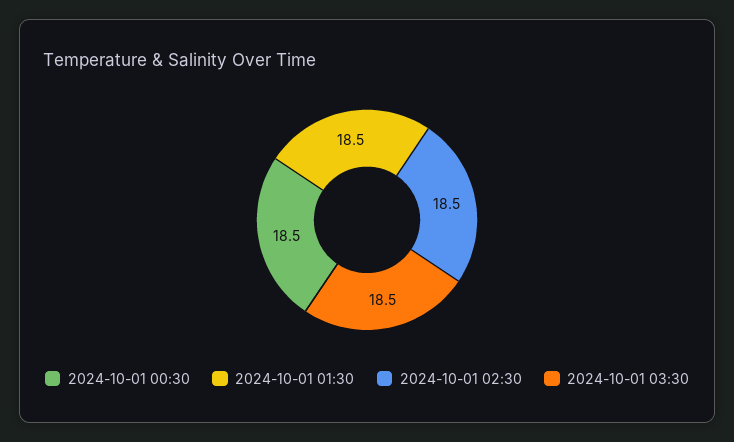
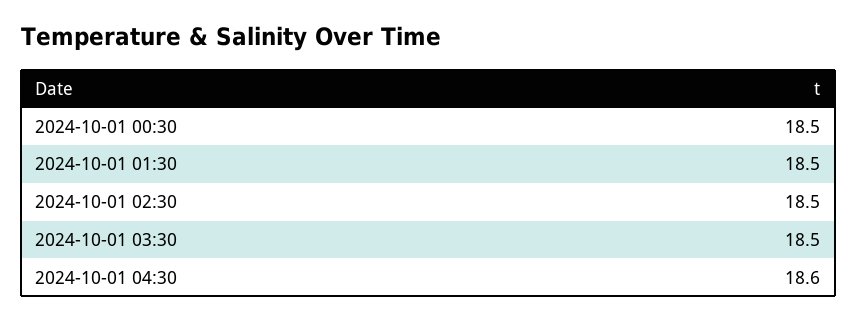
2024-10-01 04:30: none -> 18.6

